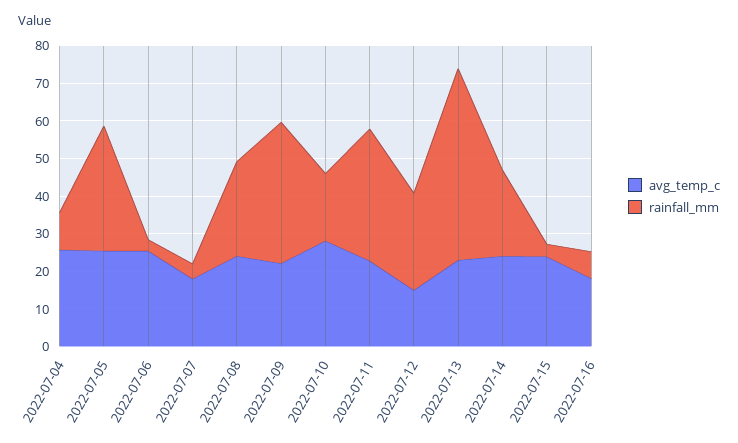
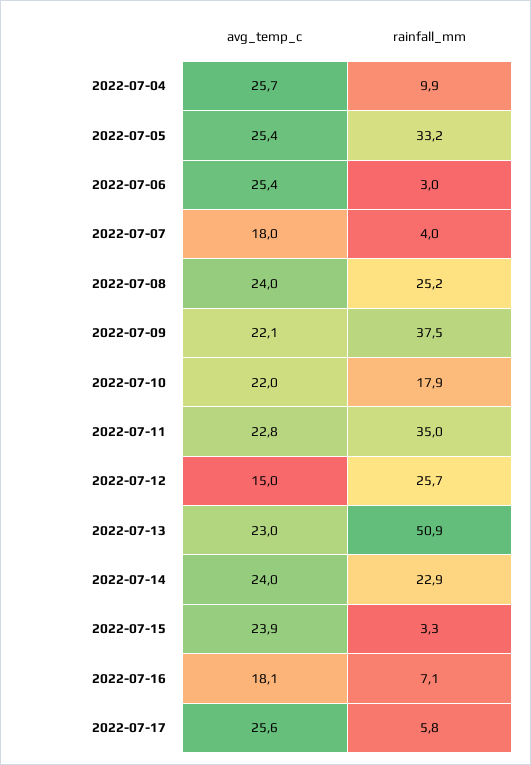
avg_temp_c, 2022-07-10: 27.5 -> 22
avg_temp_c, 2022-07-17: none -> 25.6
rainfall_mm, 2022-07-17: none -> 5.8

